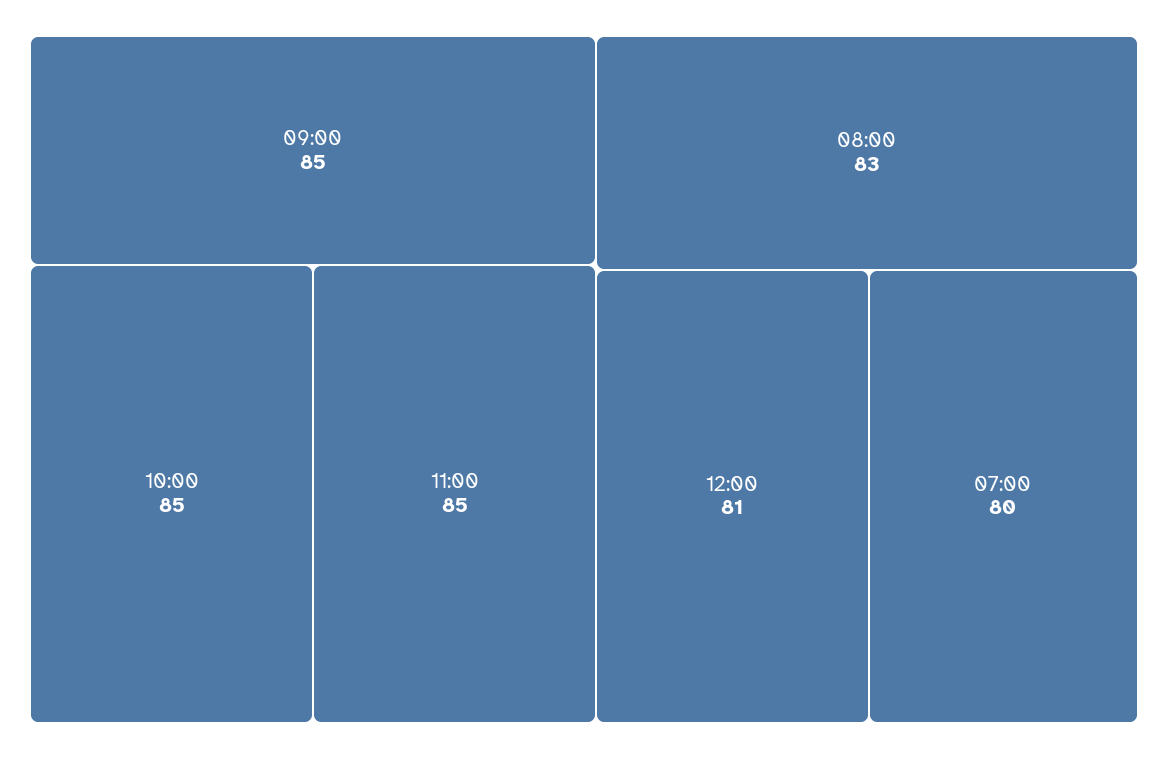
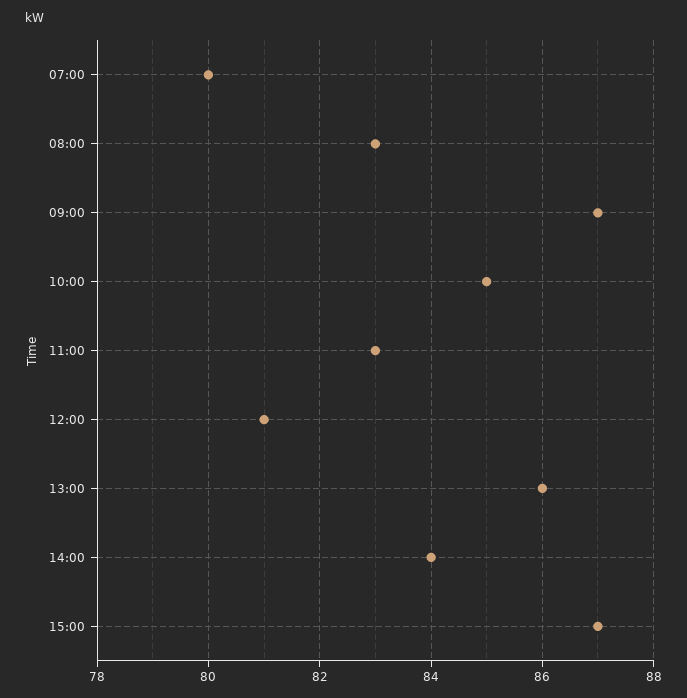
09:00: 85 -> 87
11:00: 85 -> 83
13:00: none -> 86
14:00: none -> 84
15:00: none -> 87

